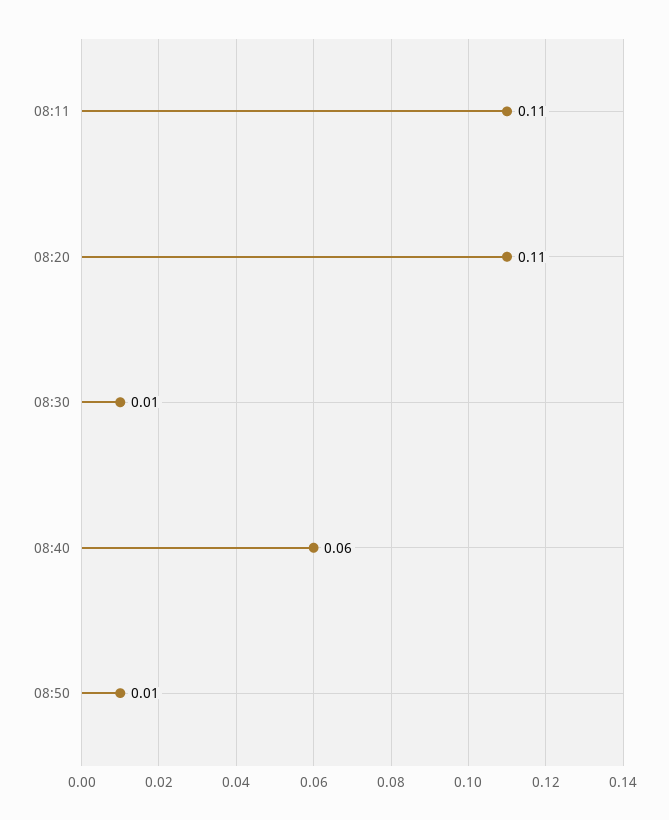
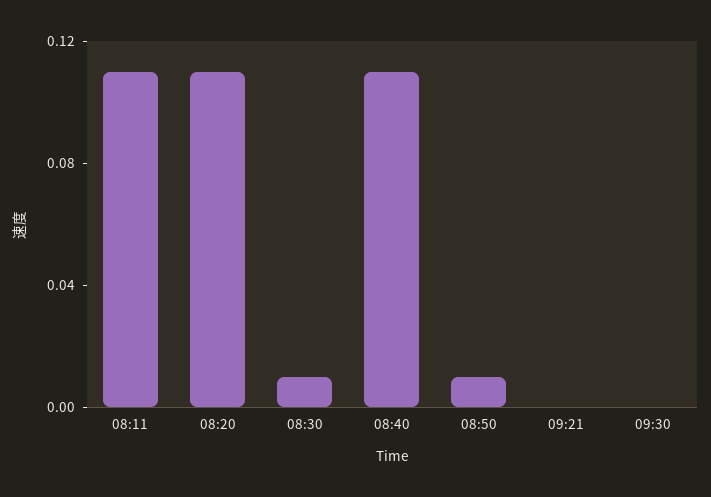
08:40: 0.06 -> 0.11
09:21: none -> 0
09:30: none -> 0

